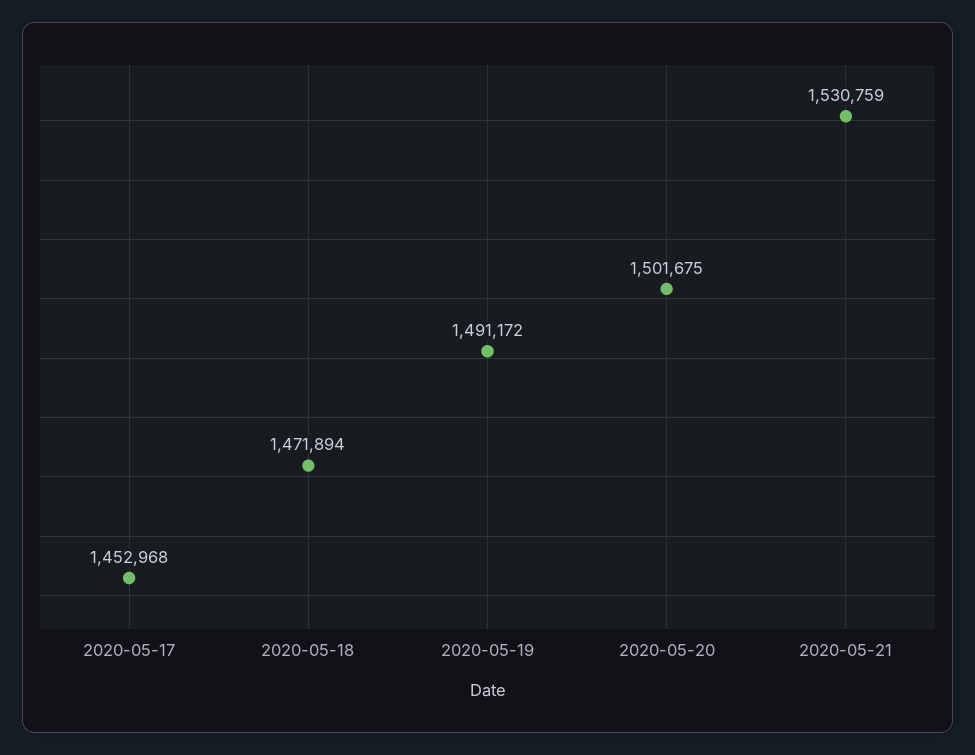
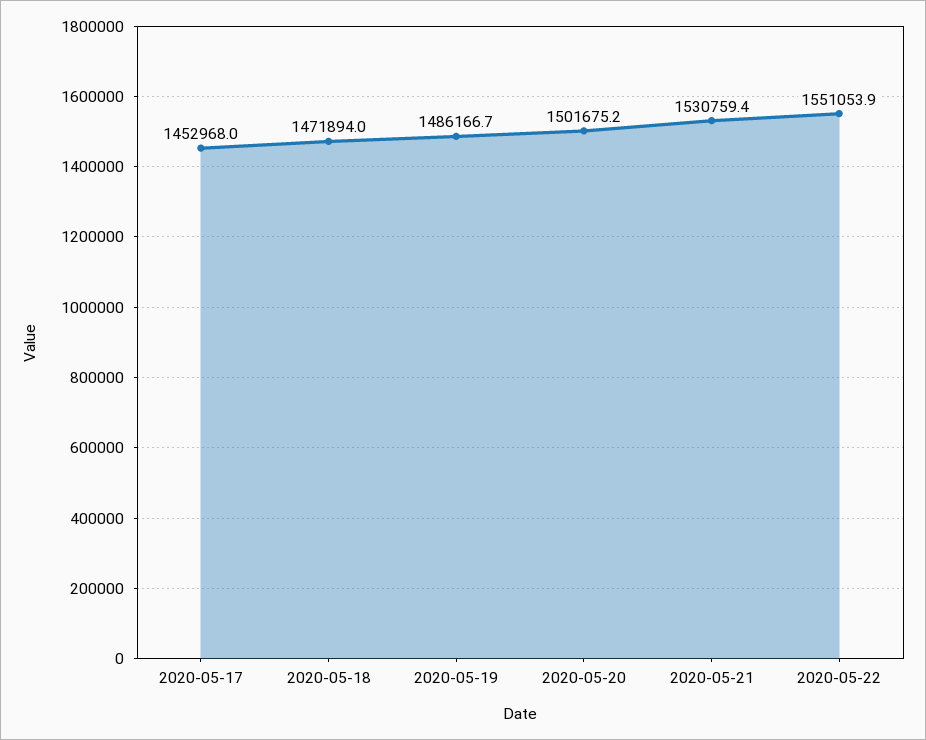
2020-05-19: 1491172 -> 1486166.7
2020-05-22: none -> 1551053.9

